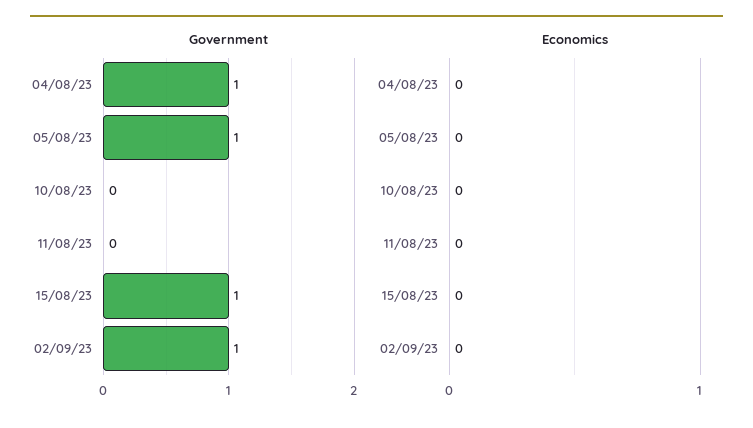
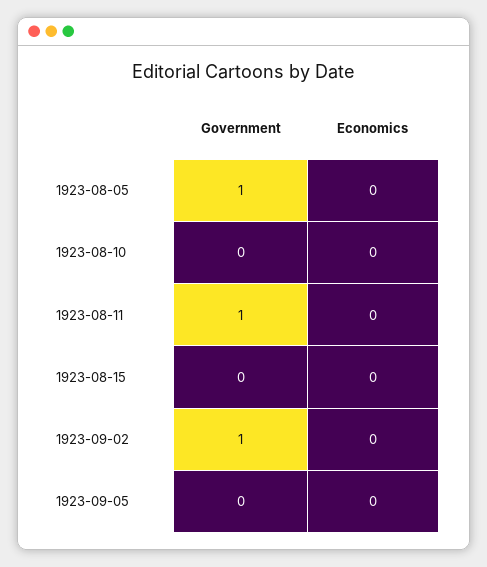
Government, 04/08/23: 1 -> none
Government, 11/08/23: 0 -> 1
Government, 15/08/23: 1 -> 0
Economics, 04/08/23: 0 -> none
Government, 1923-09-05: none -> 0
Economics, 1923-09-05: none -> 0

